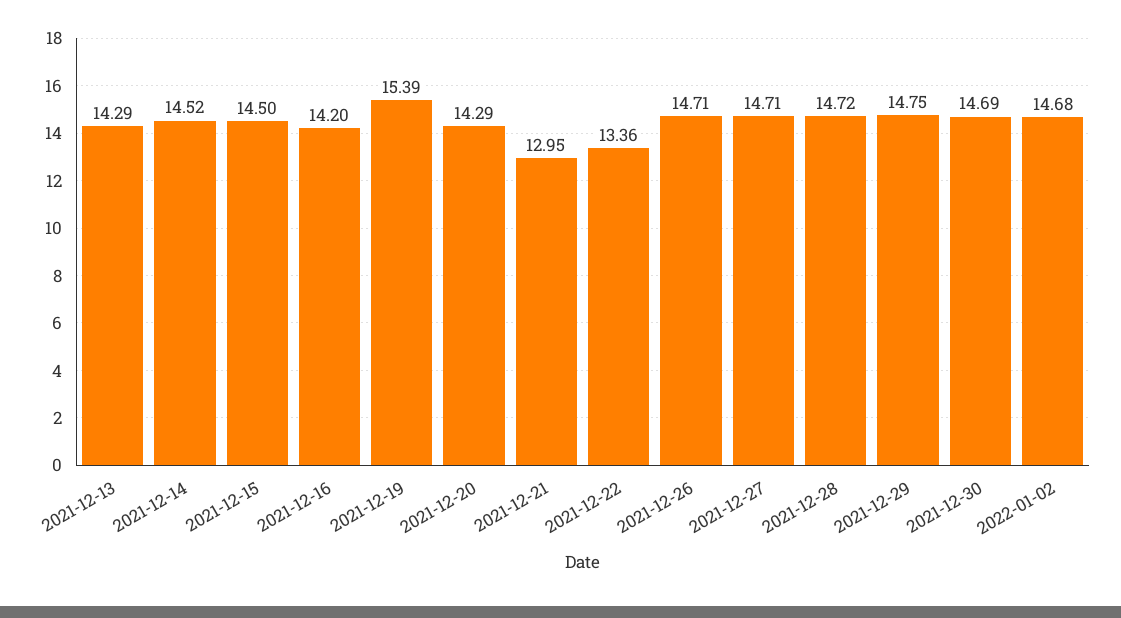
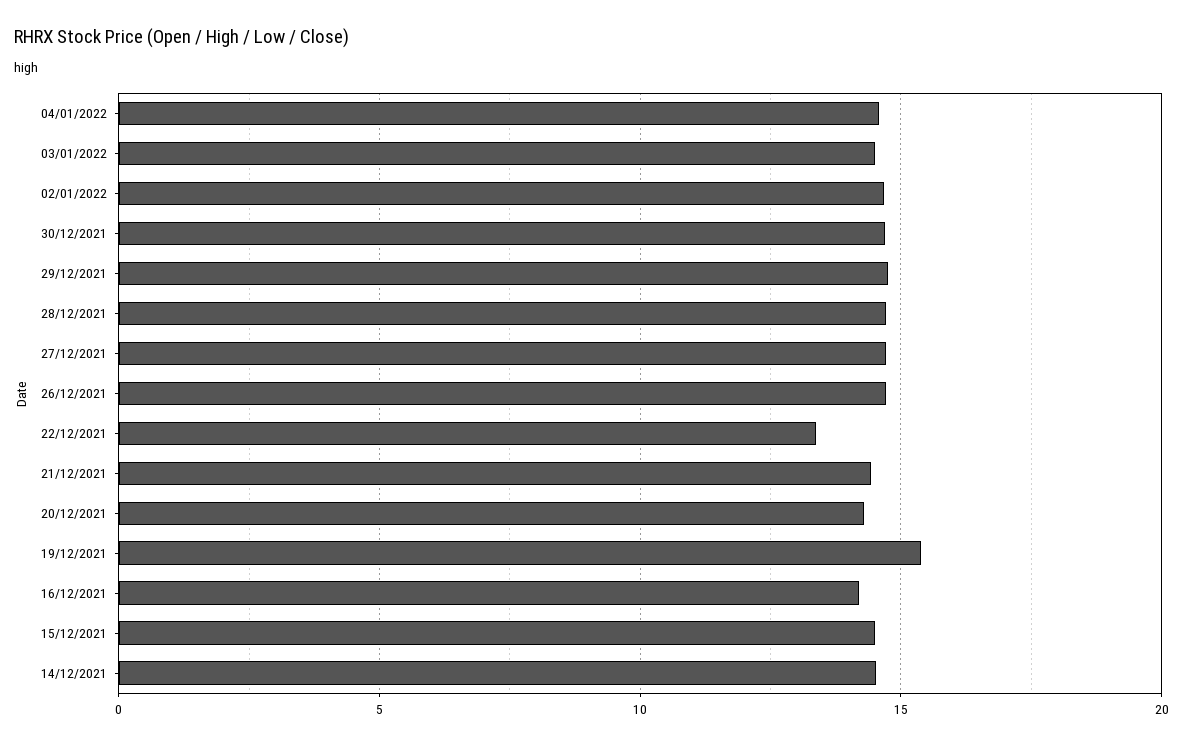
2021-12-13: 14.29 -> none
2021-12-21: 12.95 -> 14.5
04/01/2022: none -> 14.5
03/01/2022: none -> 14.5

